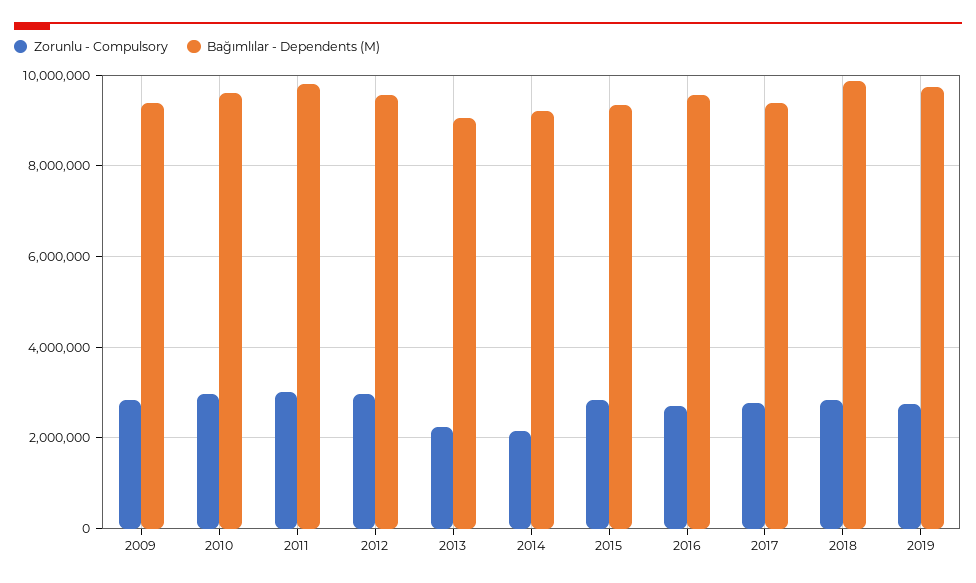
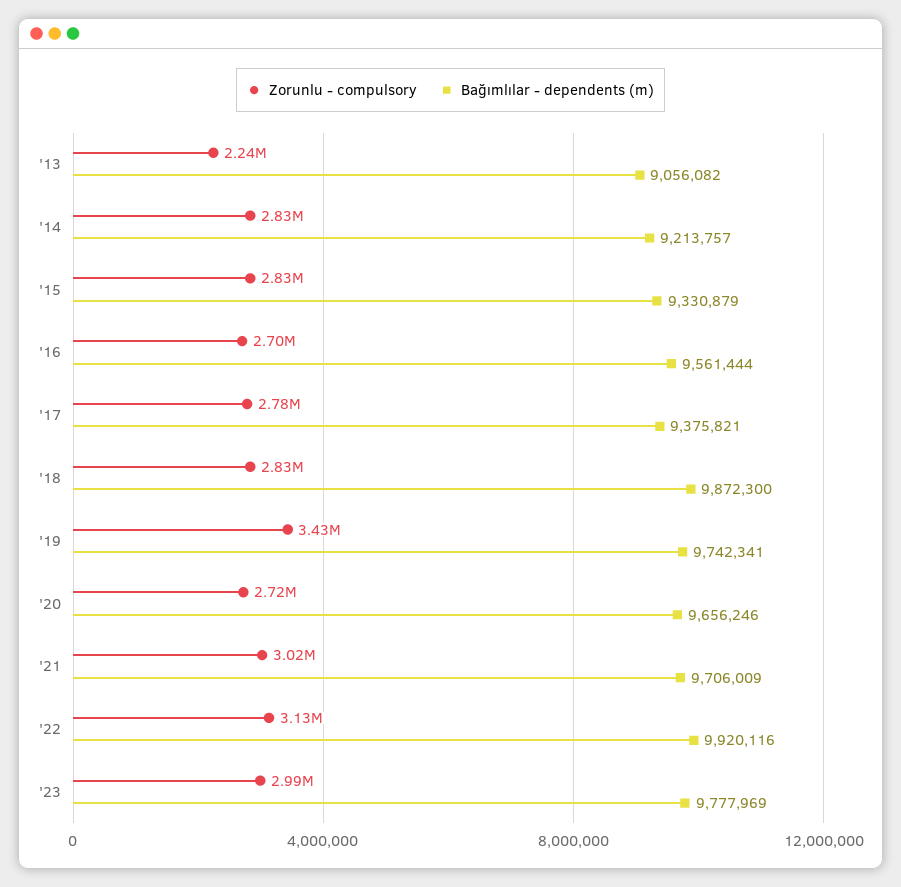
Zorunlu - Compulsory, 2009: 2800000 -> none
Bağımlılar - Dependents (M), 2009: 9400000 -> none
Zorunlu - Compulsory, 2010: 3000000 -> none
Bağımlılar - Dependents (M), 2010: 9600000 -> none
Zorunlu - Compulsory, 2011: 3000000 -> none
Bağımlılar - Dependents (M), 2011: 9800000 -> none
Zorunlu - Compulsory, 2012: 3000000 -> none
Bağımlılar - Dependents (M), 2012: 9600000 -> none
Zorunlu - Compulsory, 2014: 2200000 -> 2830000
Zorunlu - Compulsory, 2019: 2800000 -> 3430000
Zorunlu - Compulsory, '20: none -> 2720000
Bağımlılar - Dependents (M), '20: none -> 9656246
Zorunlu - Compulsory, '21: none -> 3020000
Bağımlılar - Dependents (M), '21: none -> 9706009
Zorunlu - Compulsory, '22: none -> 3130000
Bağımlılar - Dependents (M), '22: none -> 9920116
Zorunlu - Compulsory, '23: none -> 2990000
Bağımlılar - Dependents (M), '23: none -> 9777969

